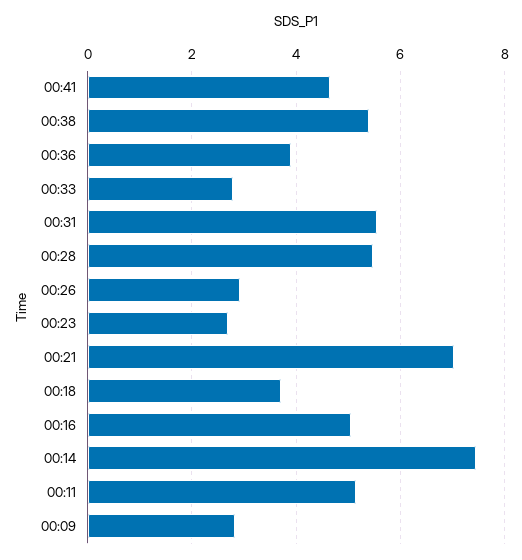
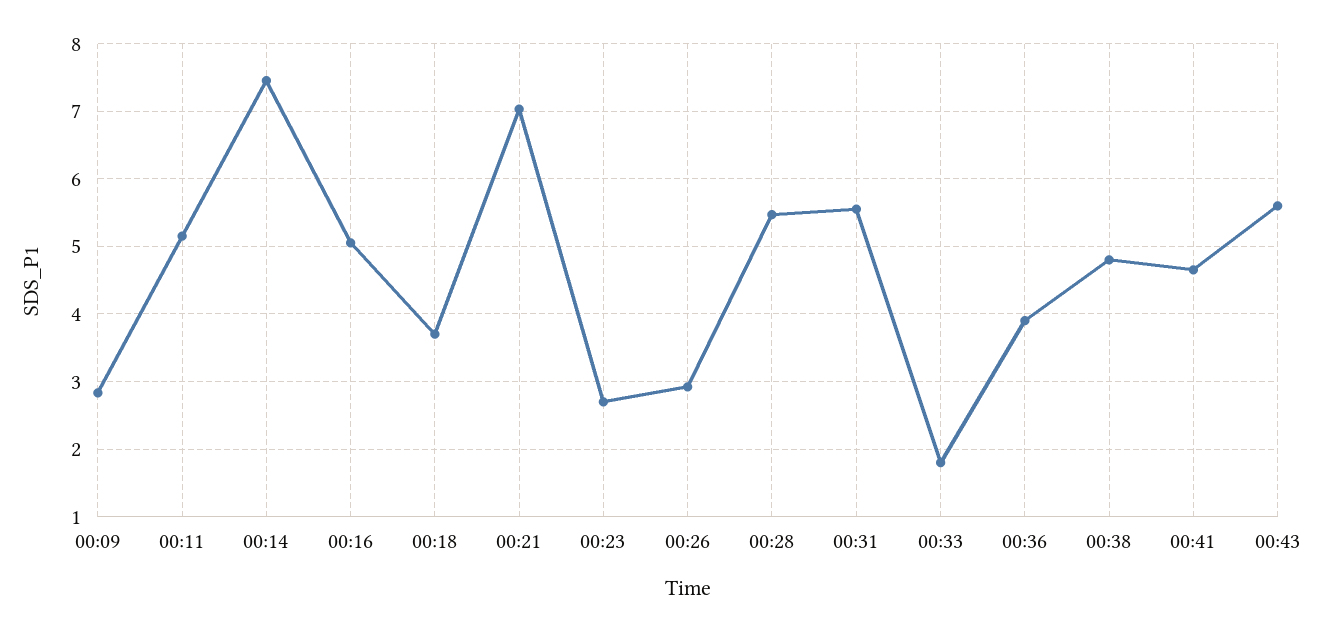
00:38: 5.4 -> 4.8
00:33: 2.8 -> 1.8
00:43: none -> 5.6

